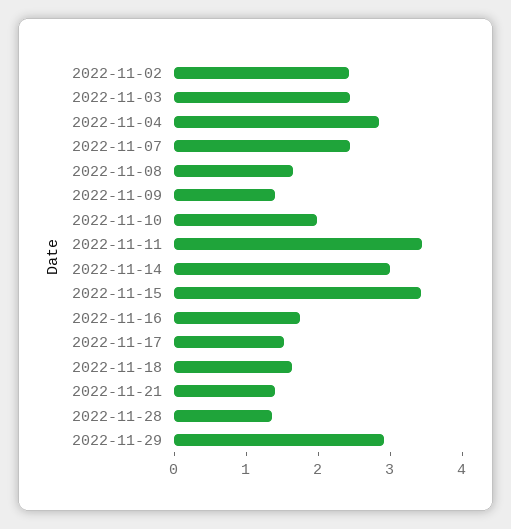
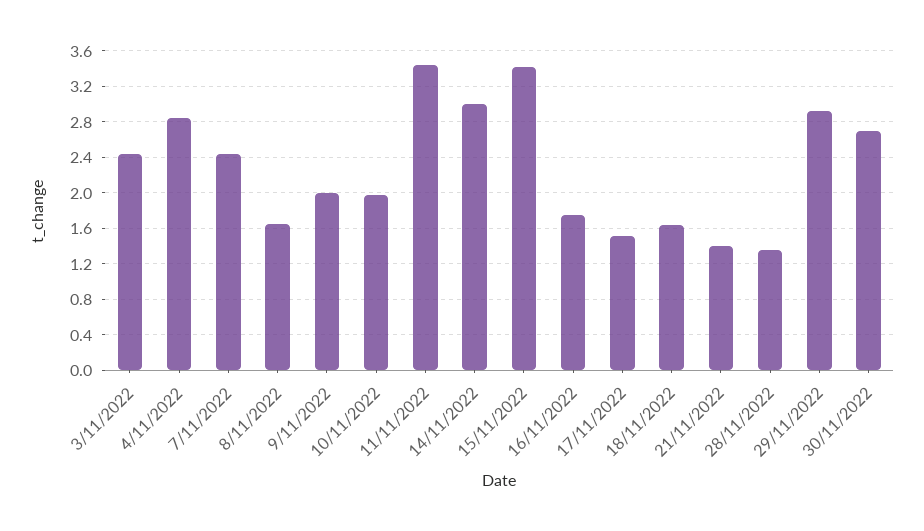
2022-11-02: 2.4 -> none
2022-11-09: 1.4 -> 2
30/11/2022: none -> 2.7

